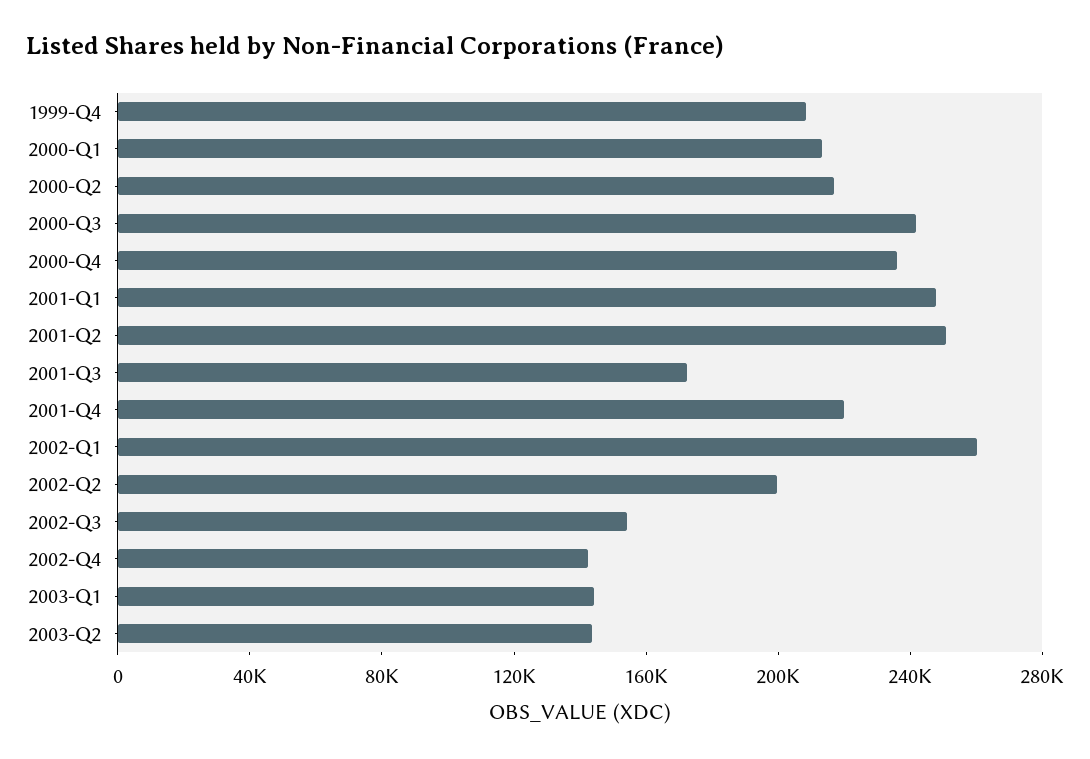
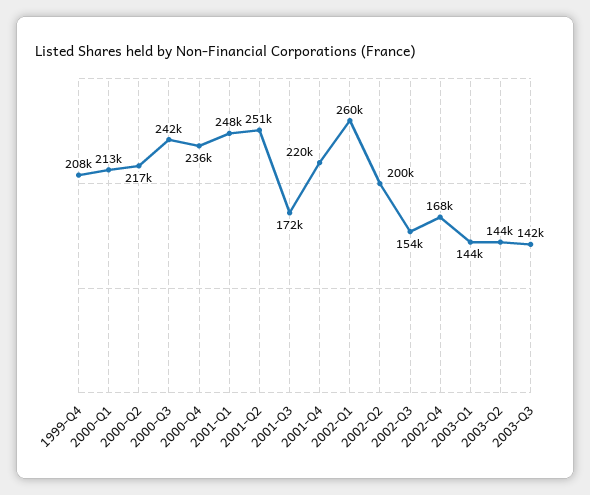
2002-Q4: 140000 -> 168000
2003-Q3: none -> 142000

